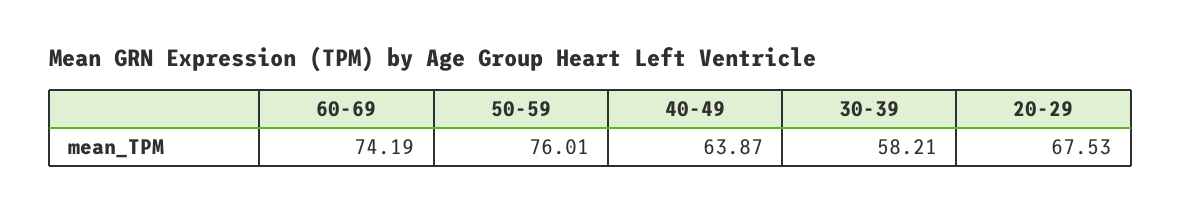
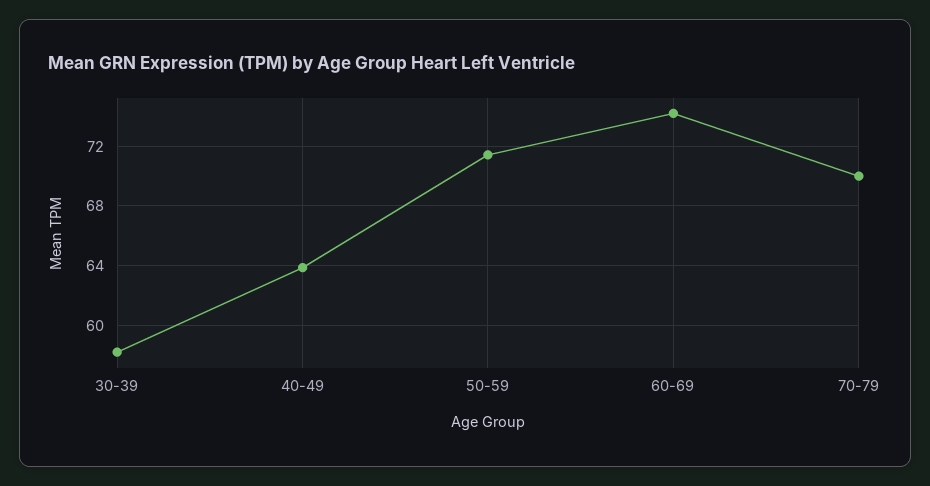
50-59: 76.01 -> 71.5
20-29: 67.53 -> none
70-79: none -> 70

